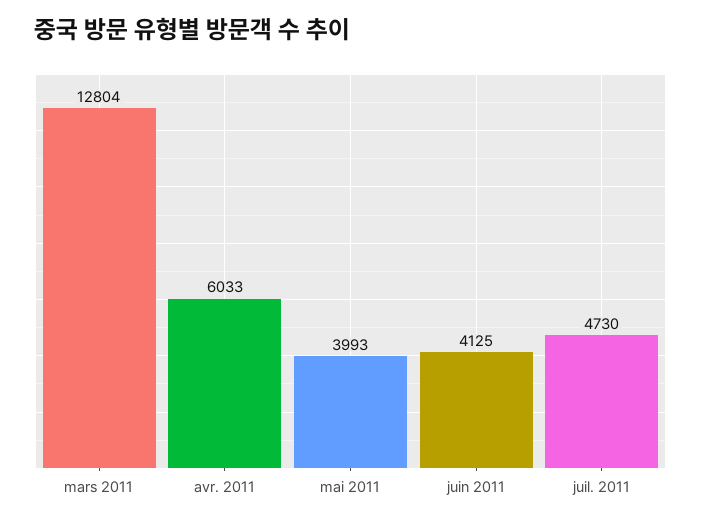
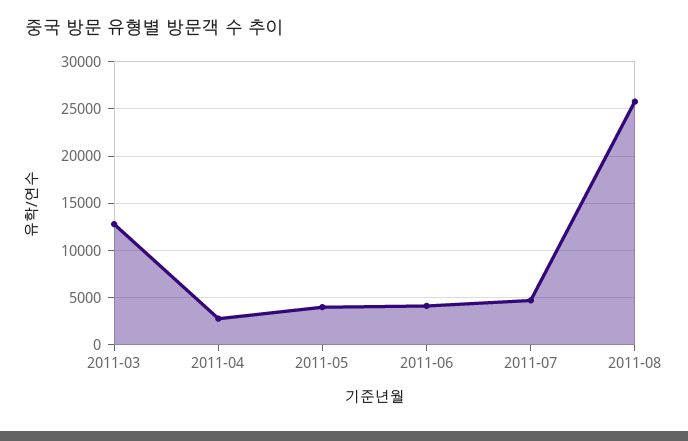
avr. 2011: 6033 -> 3000
2011-08: none -> 26000

